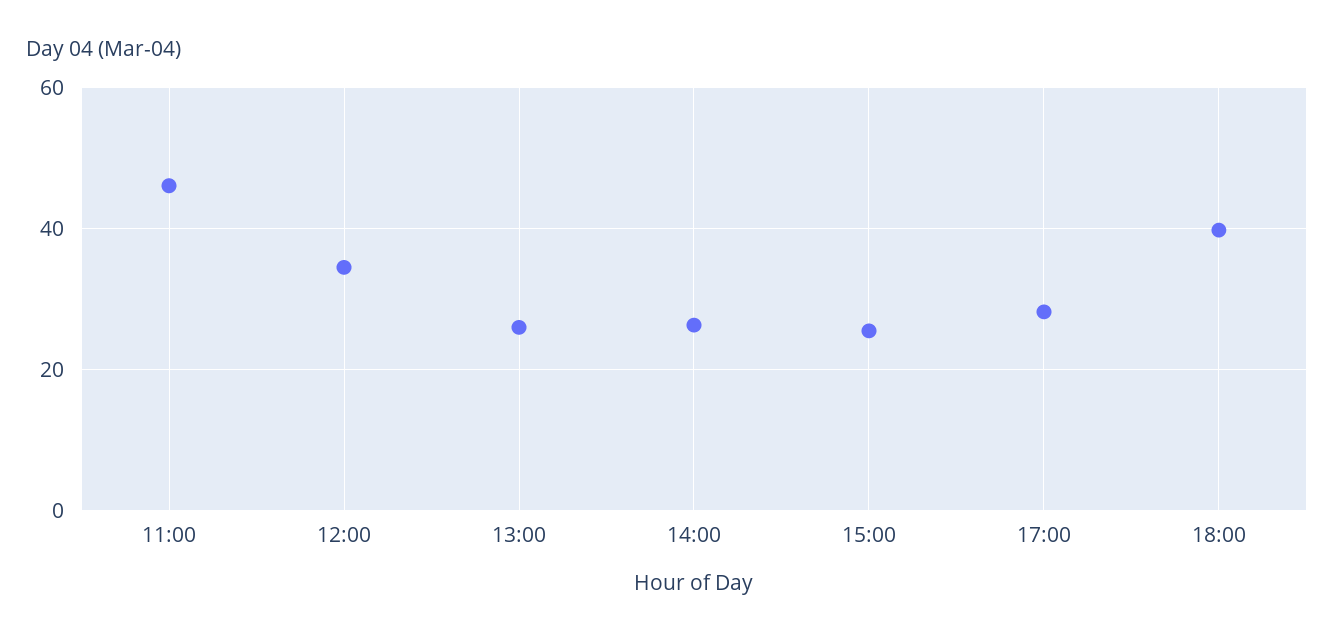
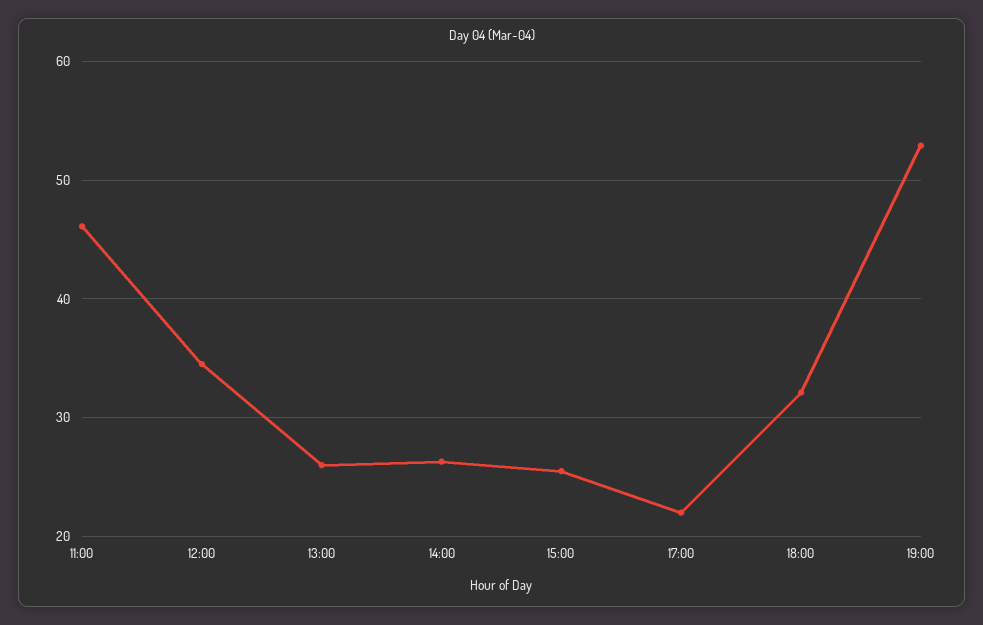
17:00: 28 -> 22
18:00: 40 -> 32
19:00: none -> 53

